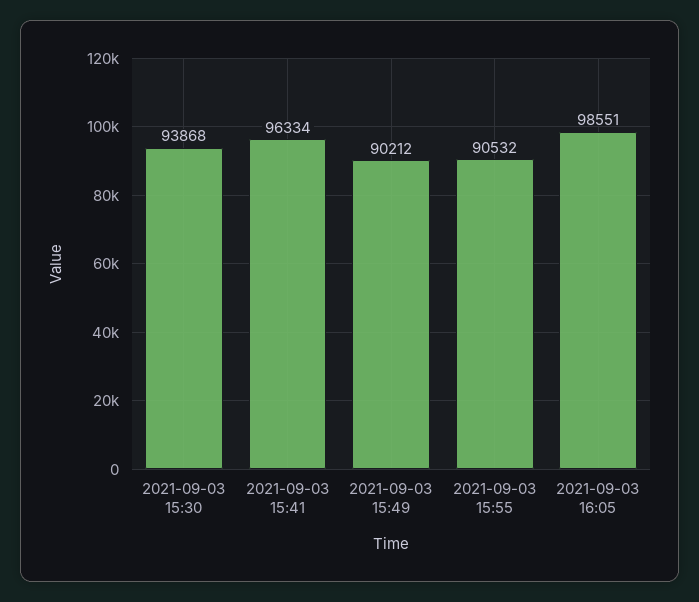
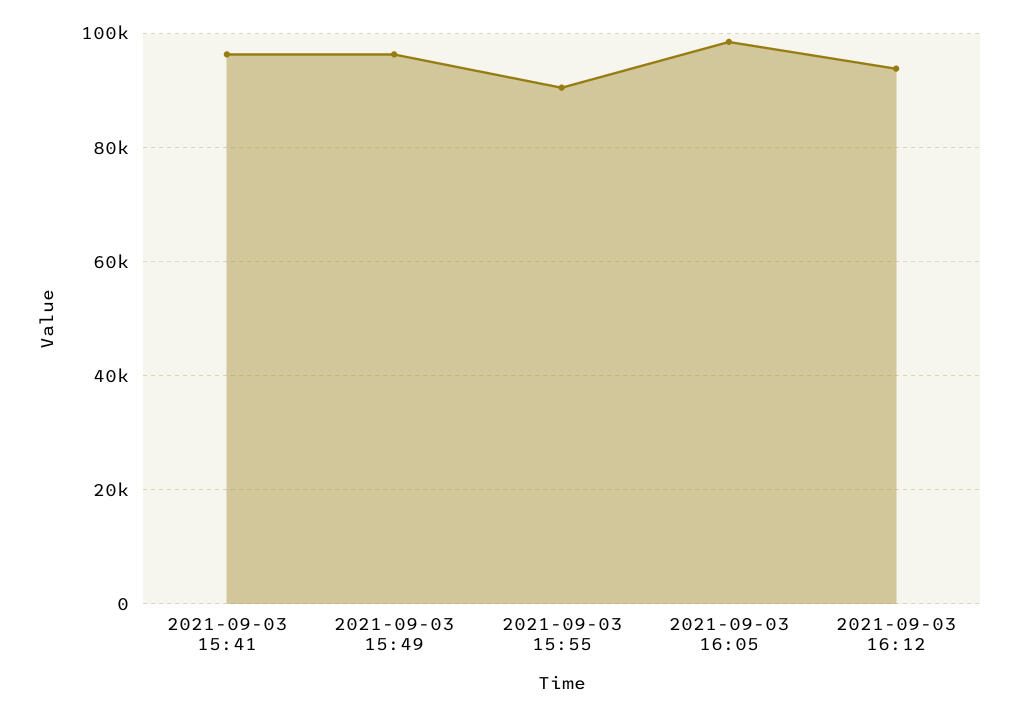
2021-09-03 15:30: 93868 -> none
2021-09-03 15:49: 90212 -> 96000
2021-09-03 16:12: none -> 94000

